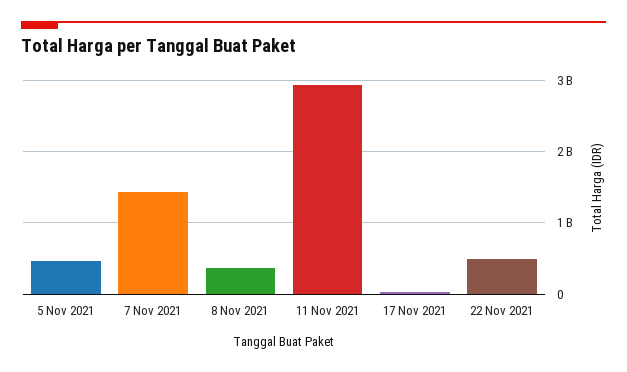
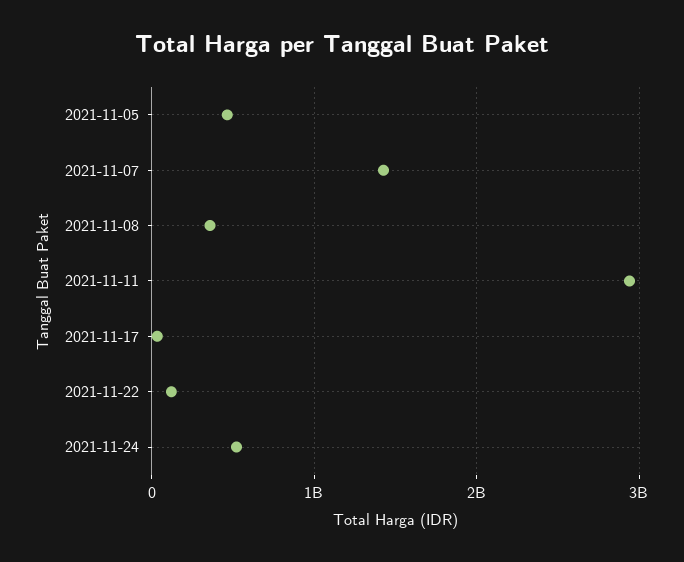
22 Nov 2021: 500000000 -> 100000000
2021-11-24: none -> 500000000

